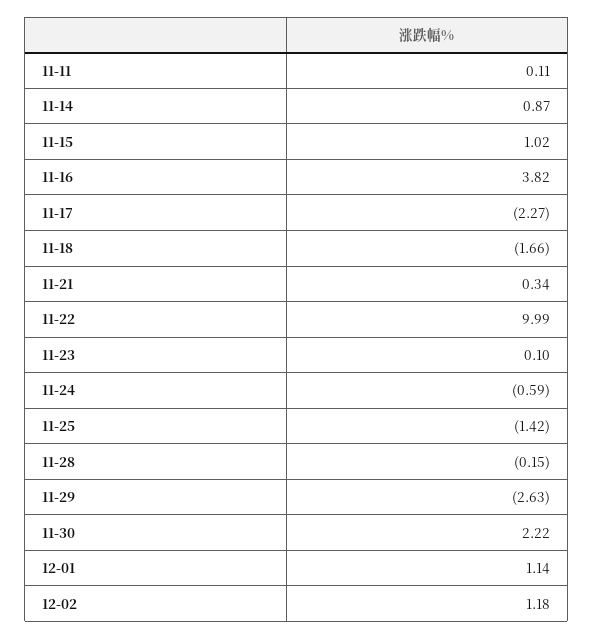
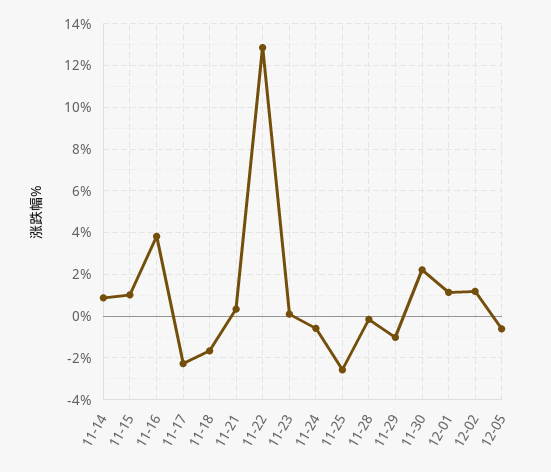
11-11: 0.11 -> none
11-22: 9.99 -> 13
11-25: -1.42 -> -2.5
11-29: -2.63 -> -1
12-05: none -> -0.5

